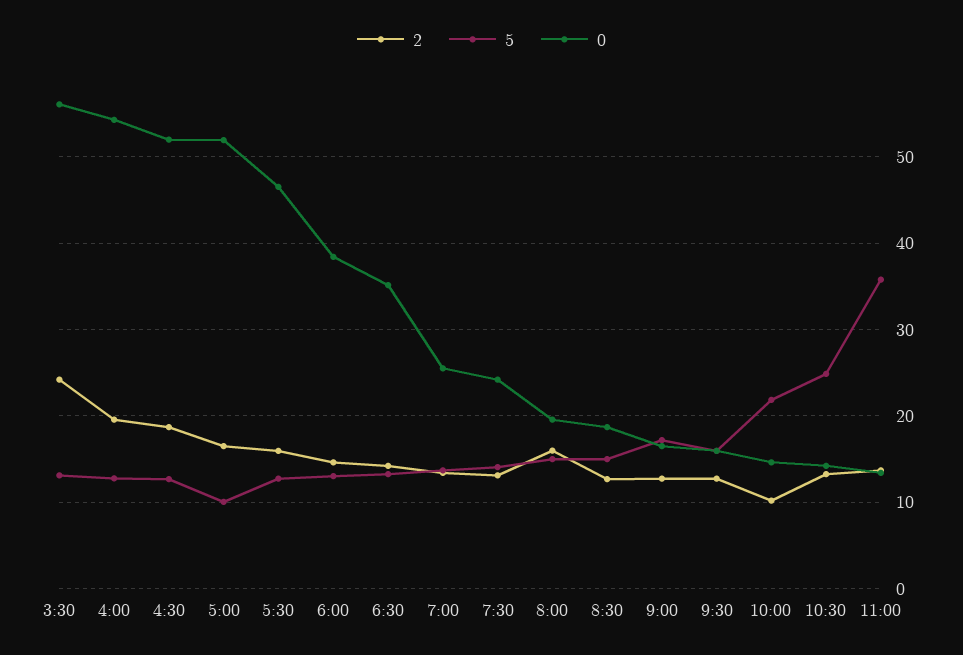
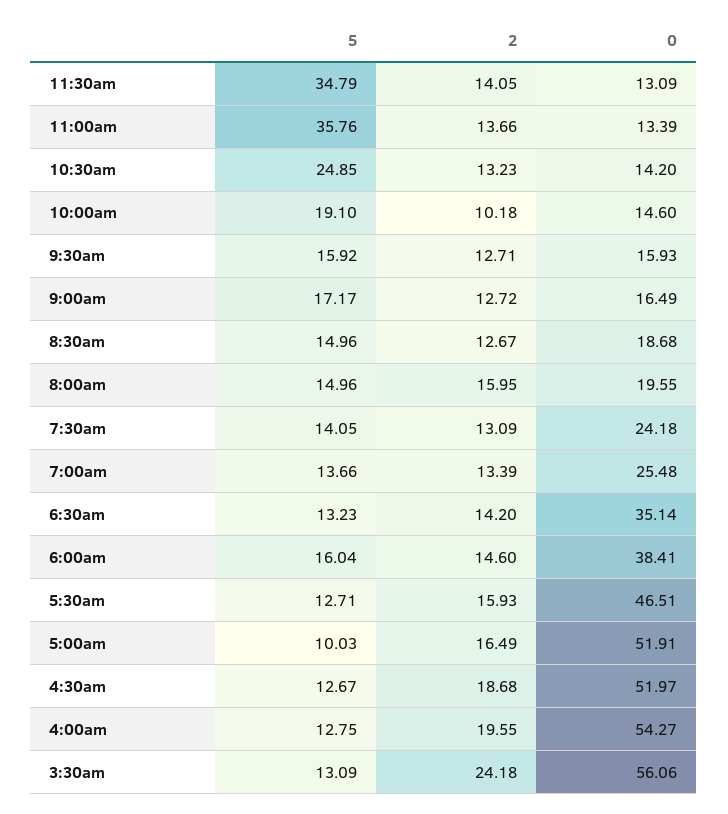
5, 6:00: 13 -> 16.04
5, 10:00: 22 -> 19.1
5, 11:30am: none -> 34.79
2, 11:30am: none -> 14.05
0, 11:30am: none -> 13.09

